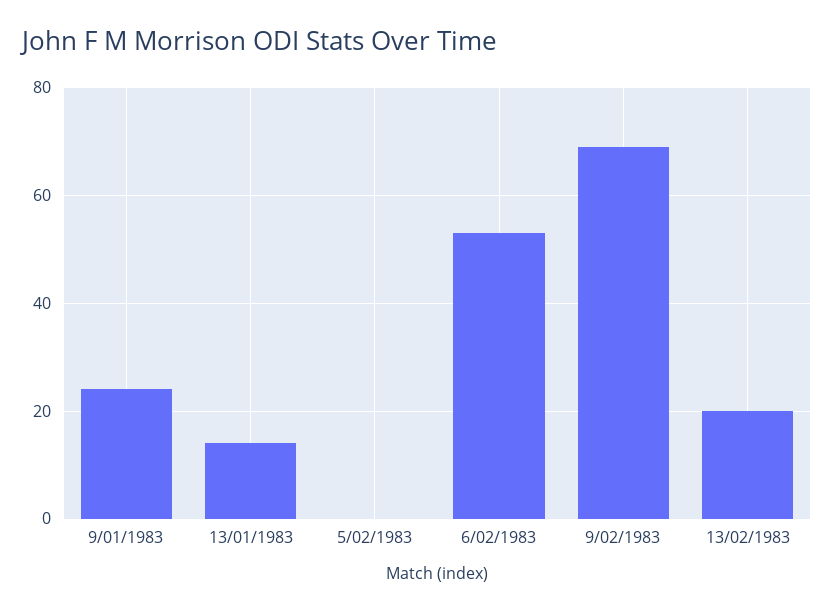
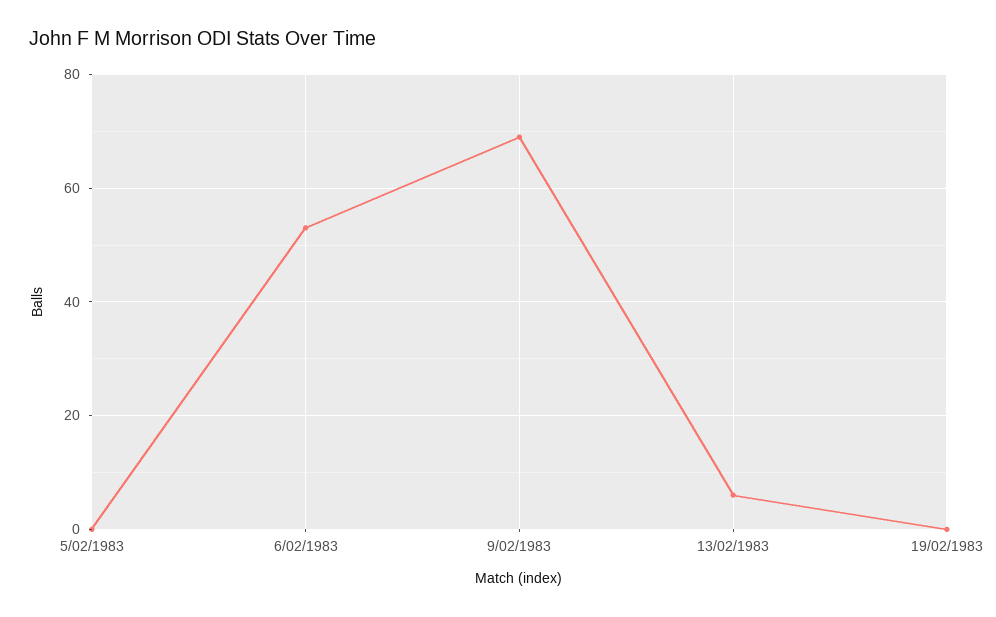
9/01/1983: 25 -> none
13/01/1983: 15 -> none
13/02/1983: 20 -> 5
19/02/1983: none -> 0

